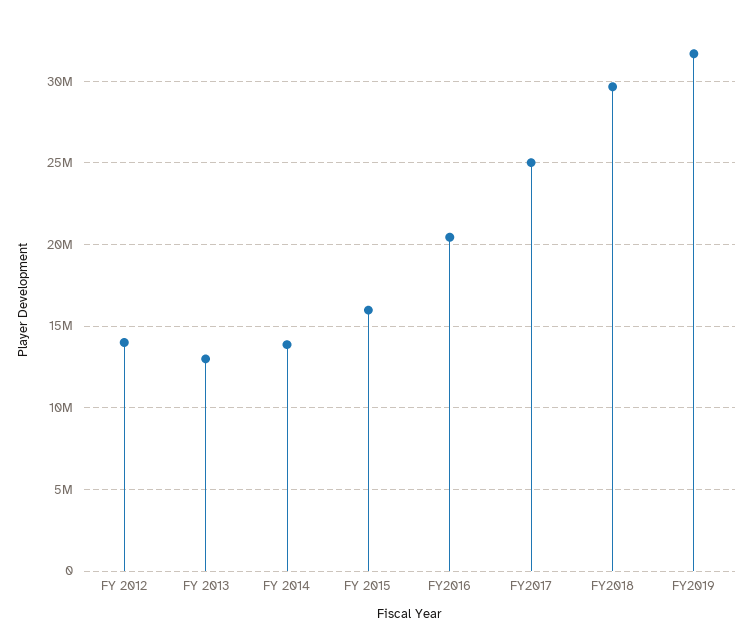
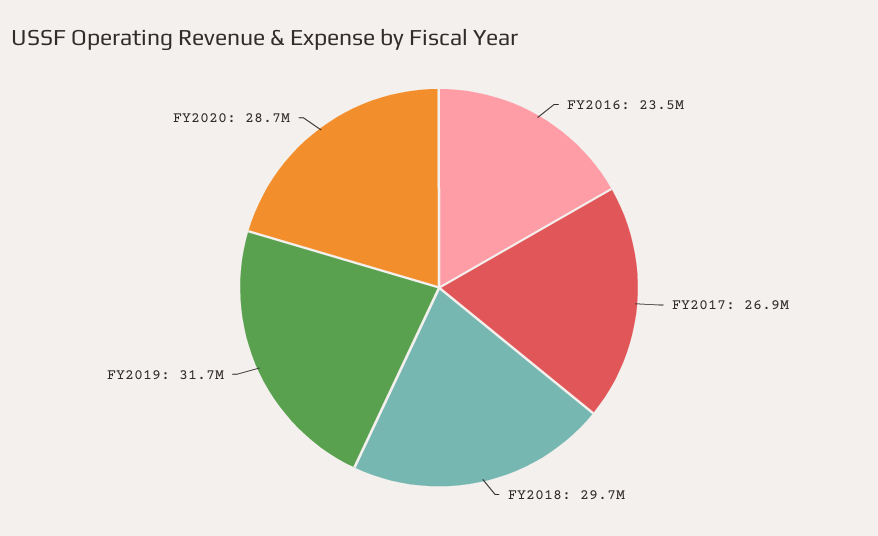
FY 2012: 14000000 -> none
FY 2013: 13000000 -> none
FY 2014: 14000000 -> none
FY 2015: 16000000 -> none
FY2016: 20500000 -> 23500000
FY2017: 25000000 -> 26900000
FY2020: none -> 28700000

